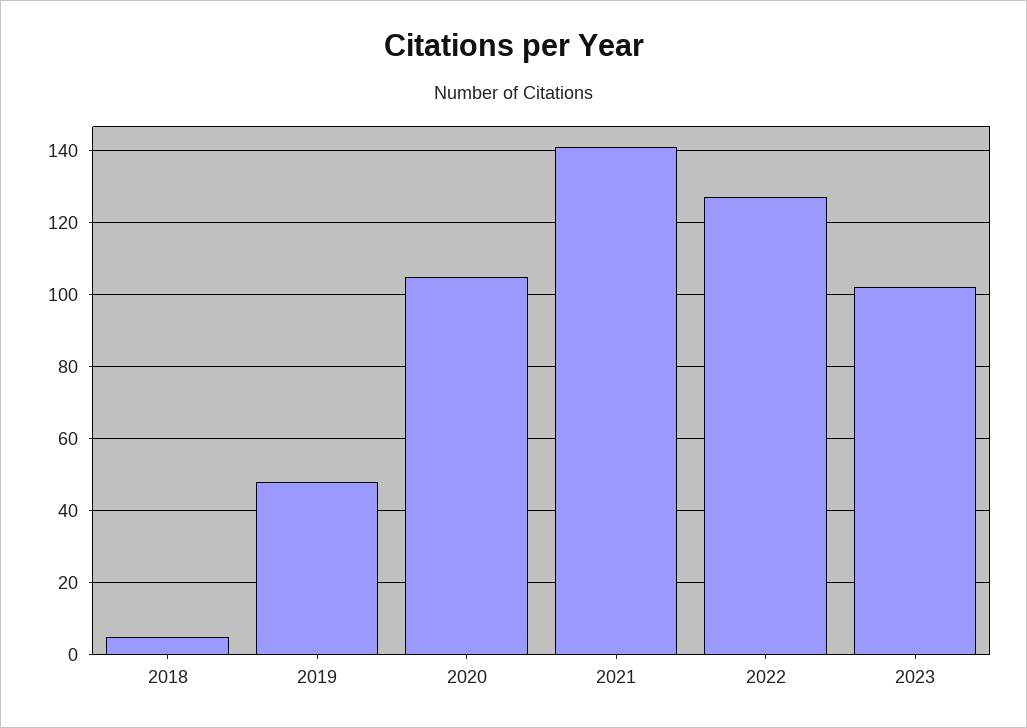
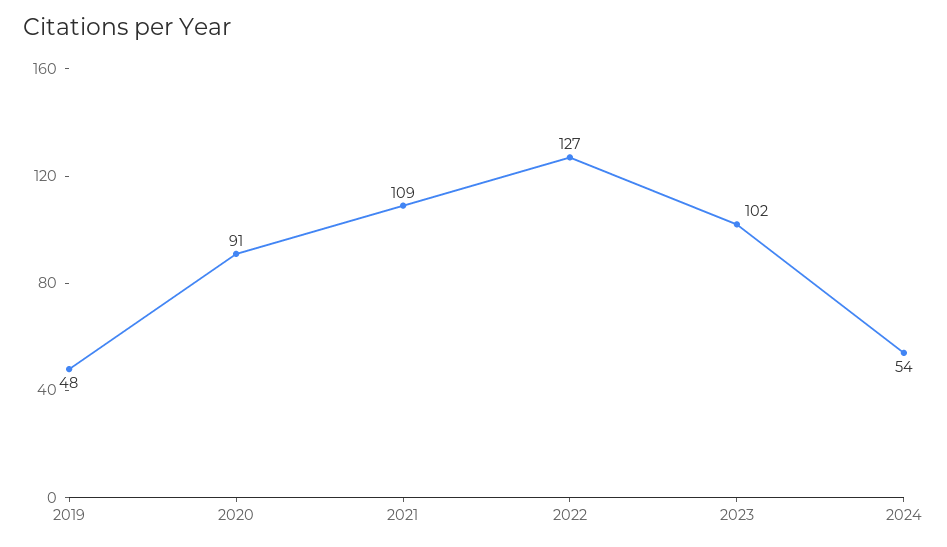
2018: 5 -> none
2020: 105 -> 91
2021: 140 -> 109
2024: none -> 54

